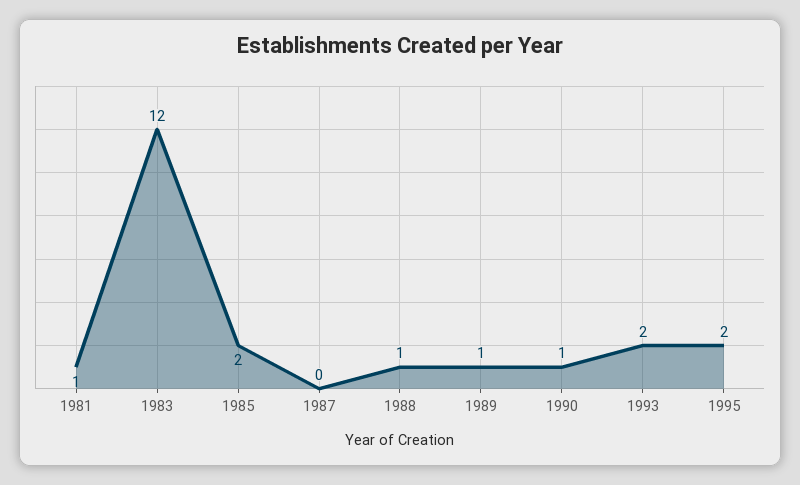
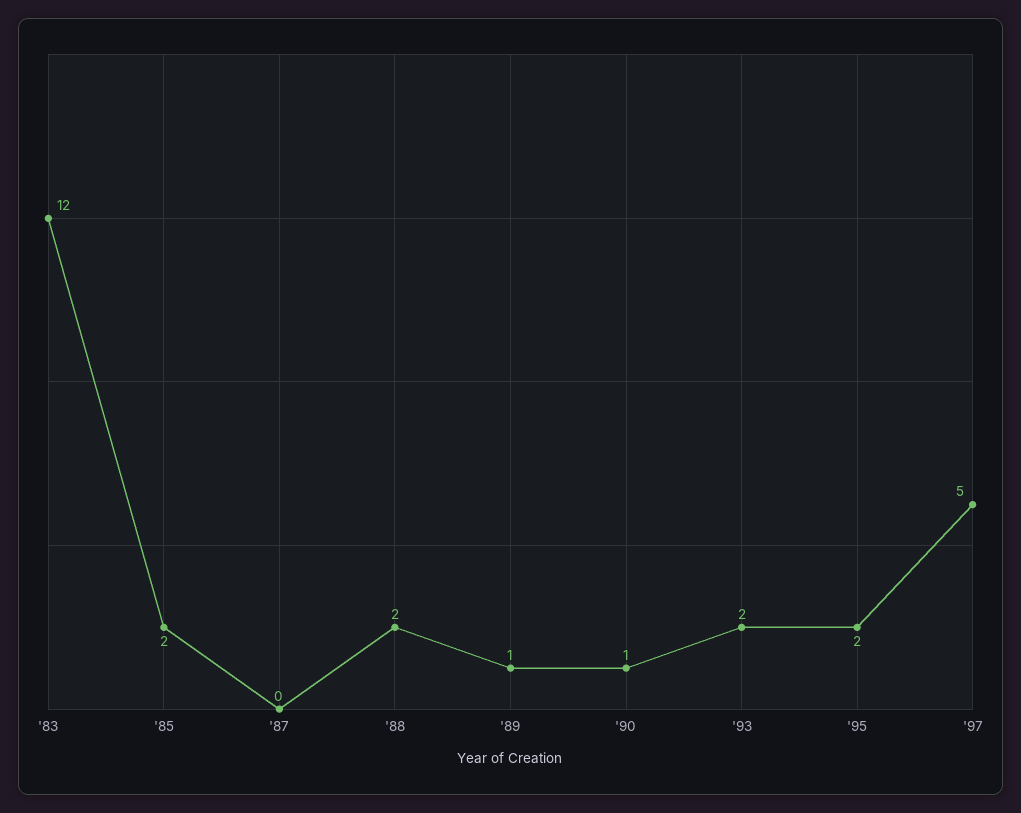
1981: 1 -> none
1988: 1 -> 2
'97: none -> 5

